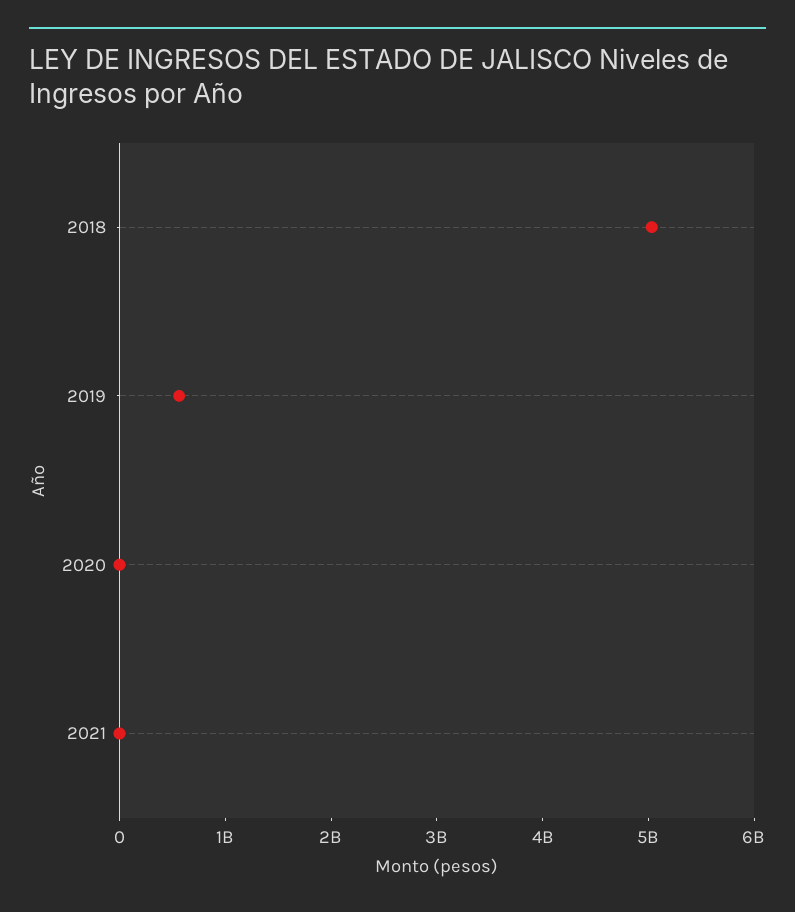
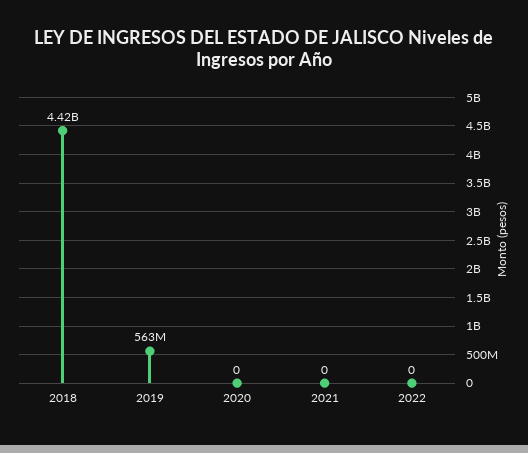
2018: 5000000000 -> 4420000000
2022: none -> 0

